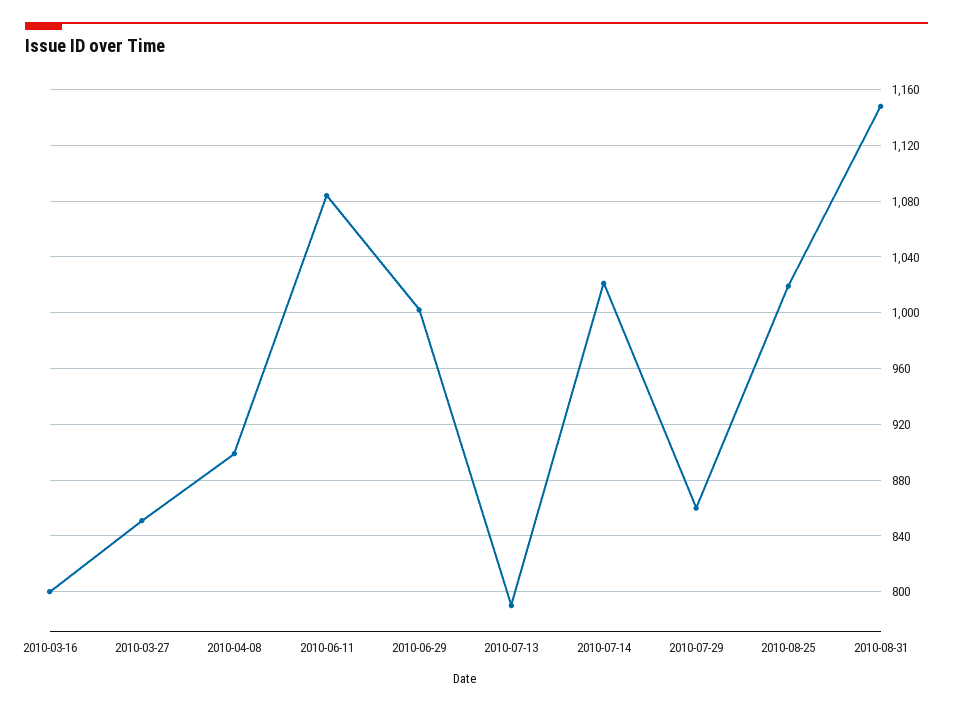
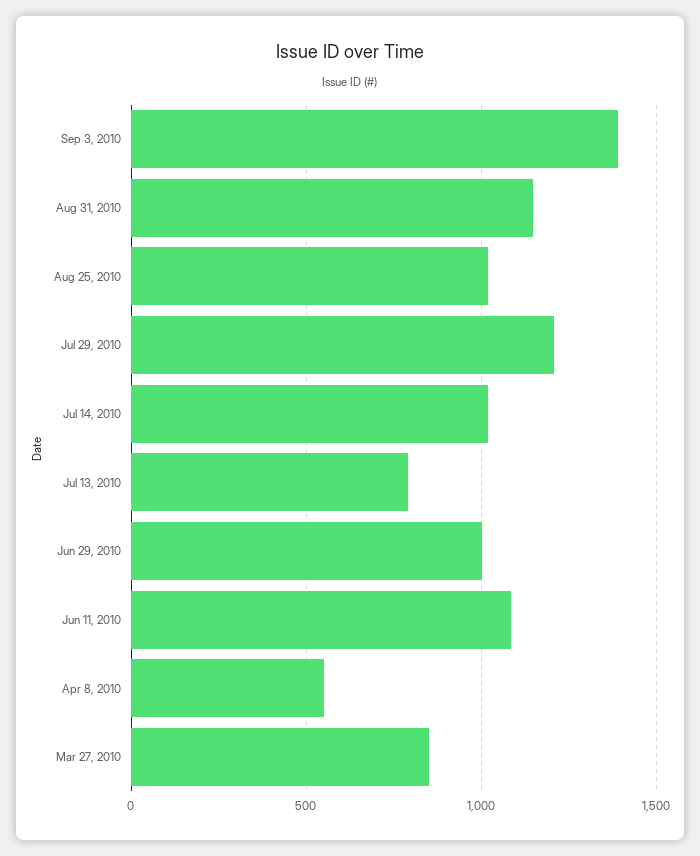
2010-03-16: 800 -> none
2010-04-08: 900 -> 550
2010-07-29: 860 -> 1200
Sep 3, 2010: none -> 1400

